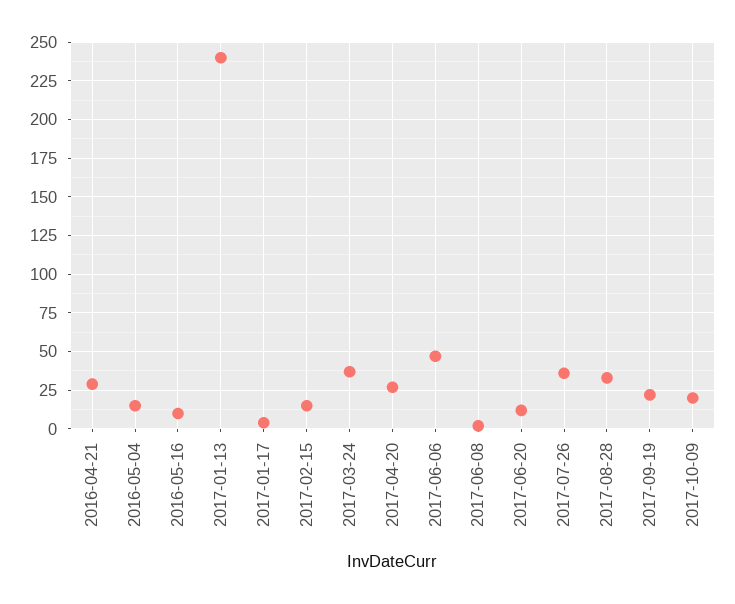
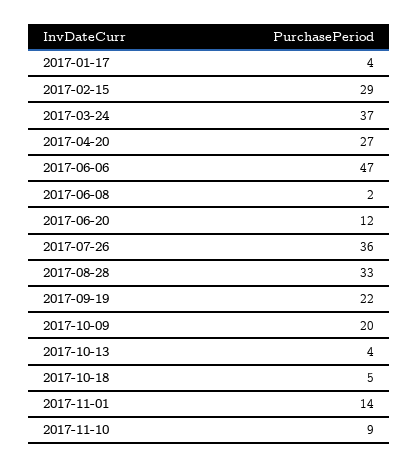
2016-04-21: 30 -> none
2016-05-04: 15 -> none
2016-05-16: 10 -> none
2017-01-13: 240 -> none
2017-02-15: 15 -> 29
2017-10-13: none -> 4
2017-10-18: none -> 5
2017-11-01: none -> 14
2017-11-10: none -> 9

